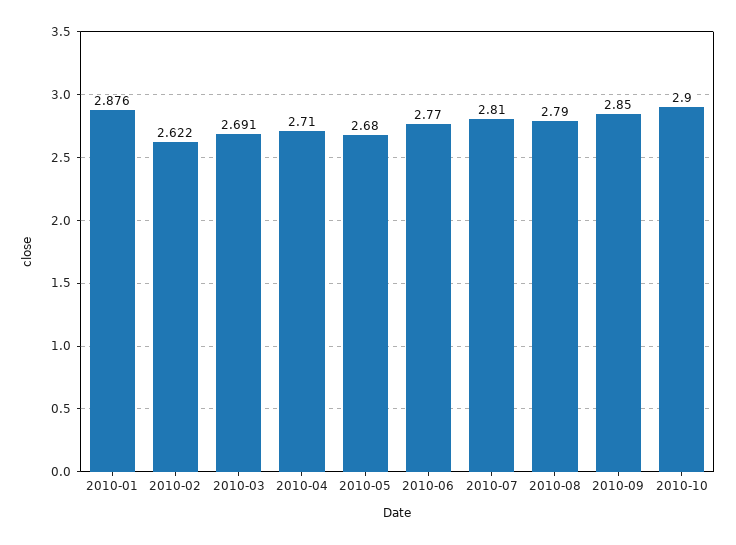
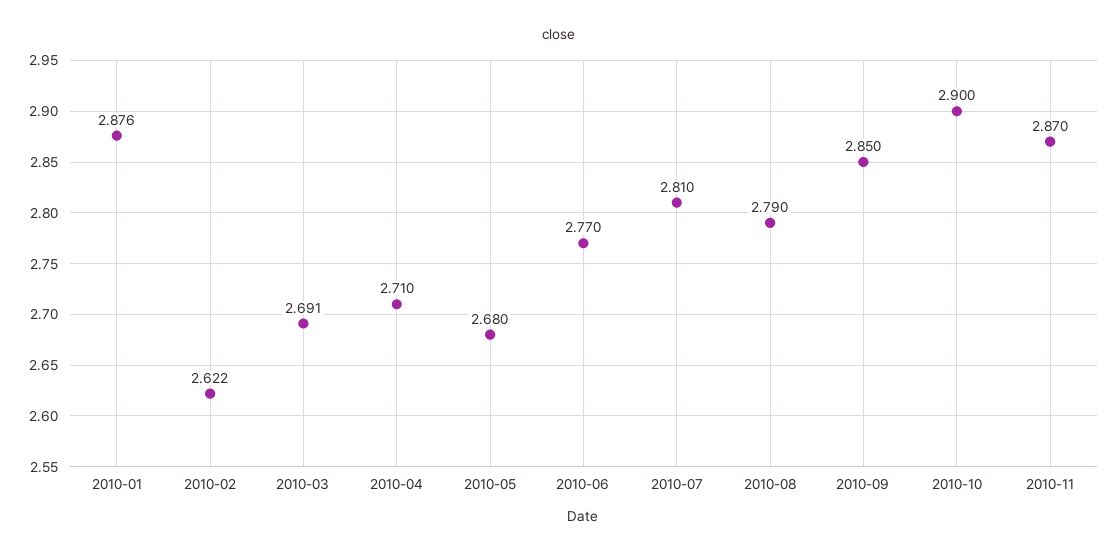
2010-11: none -> 2.87

